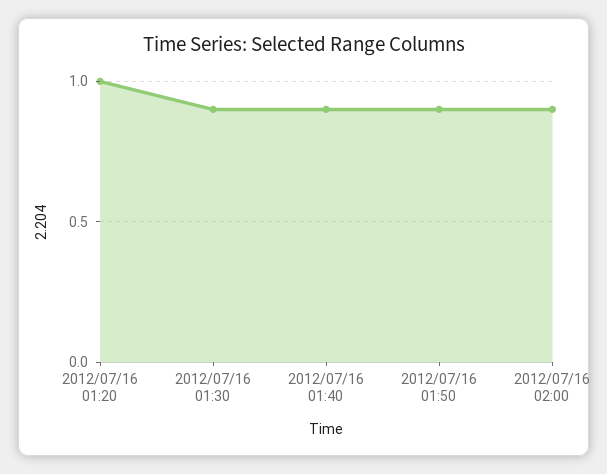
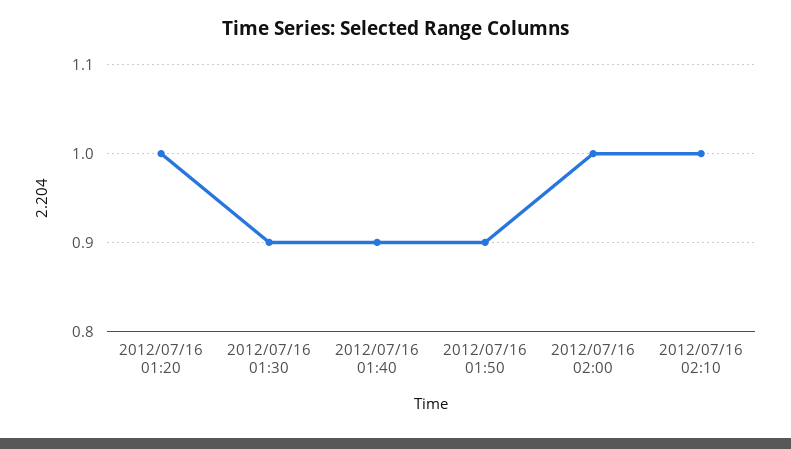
2012/07/16 02:00: 0.9 -> 1
2012/07/16 02:10: none -> 1

